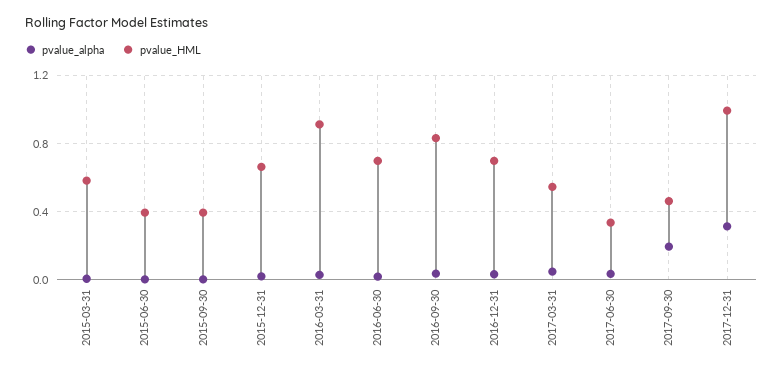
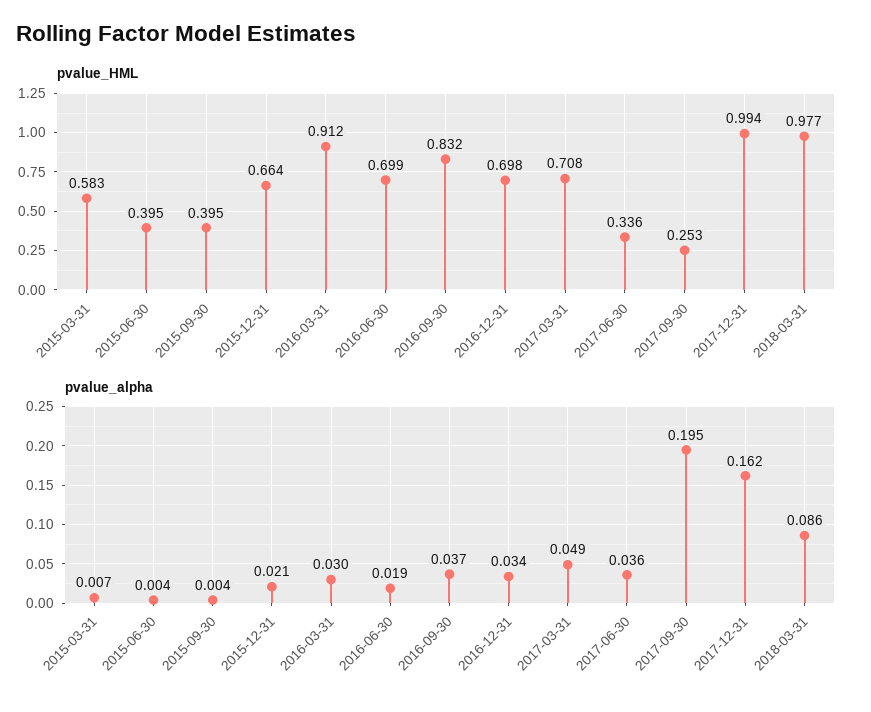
pvalue_HML, 2017-03-31: 0.55 -> 0.708
pvalue_HML, 2017-09-30: 0.45 -> 0.253
pvalue_alpha, 2017-12-31: 0.3 -> 0.162
pvalue_HML, 2018-03-31: none -> 0.977
pvalue_alpha, 2018-03-31: none -> 0.086

